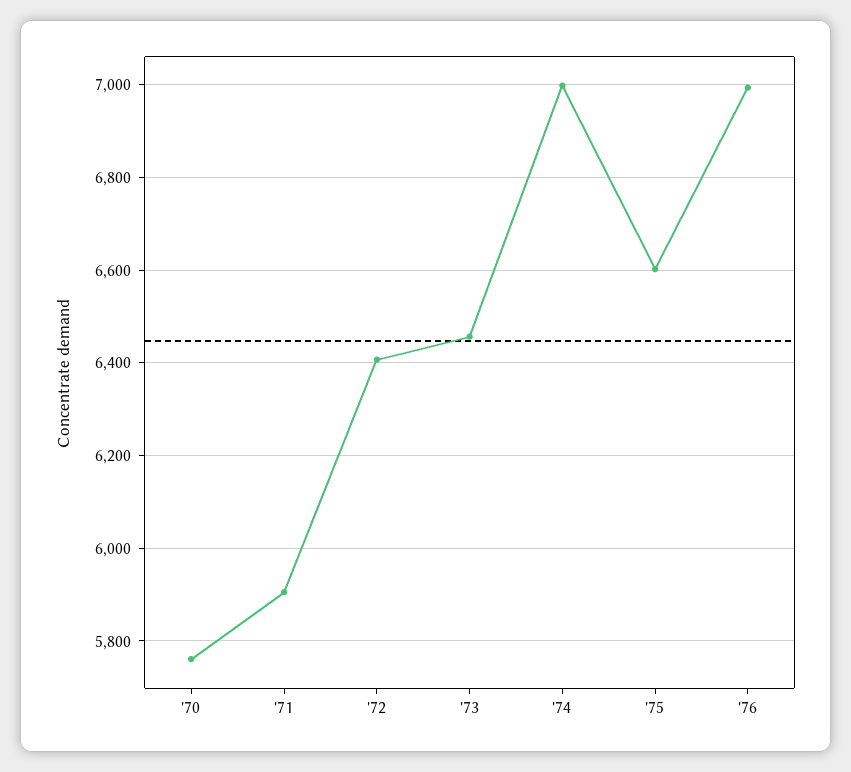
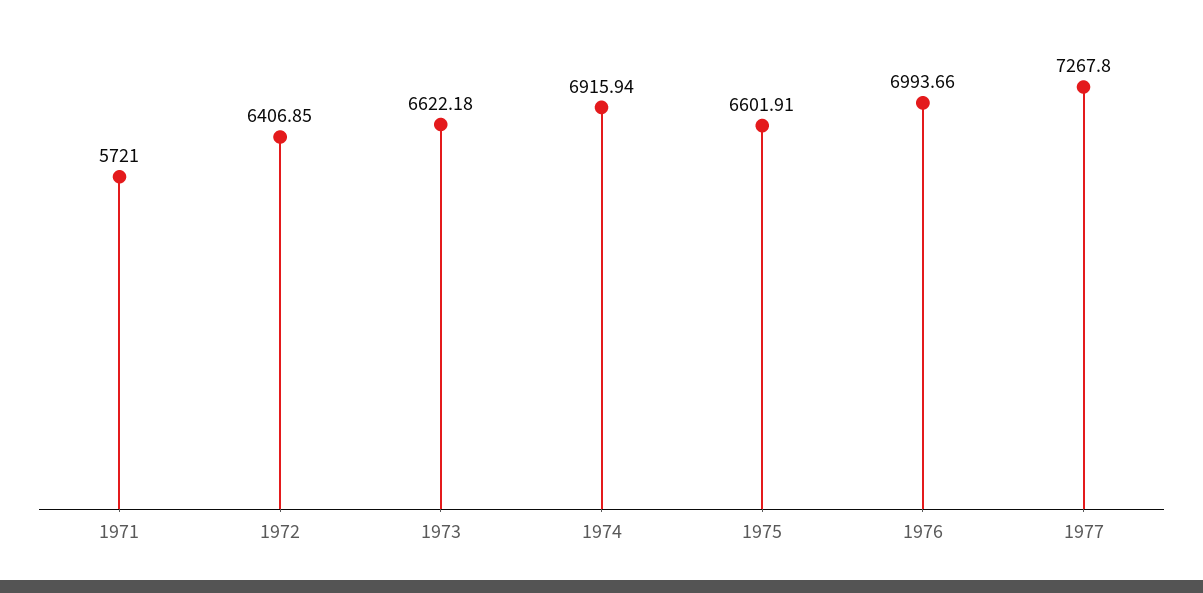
'70: 5760 -> none
'71: 5900 -> 5721
'73: 6460 -> 6622.18
'74: 7000 -> 6915.94
1977: none -> 7267.8

